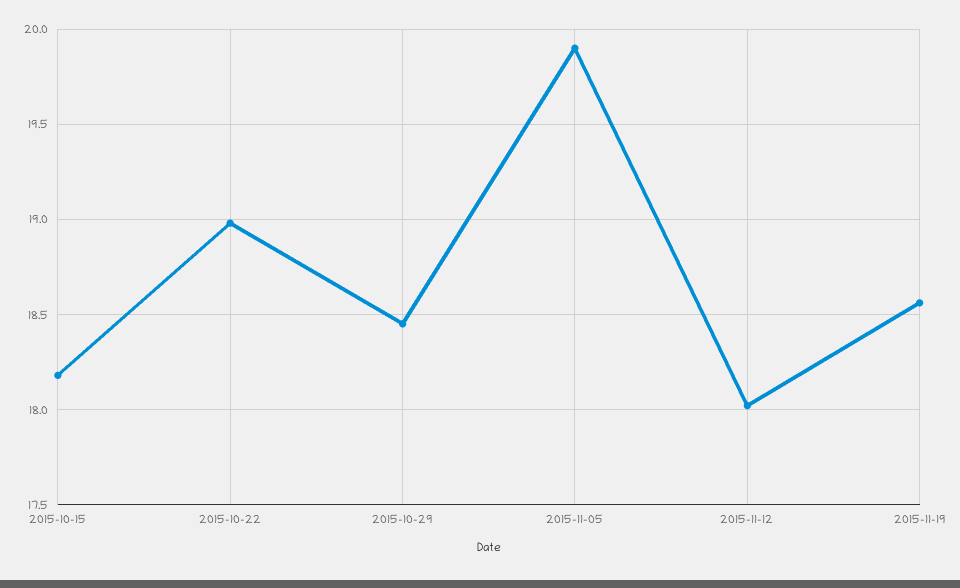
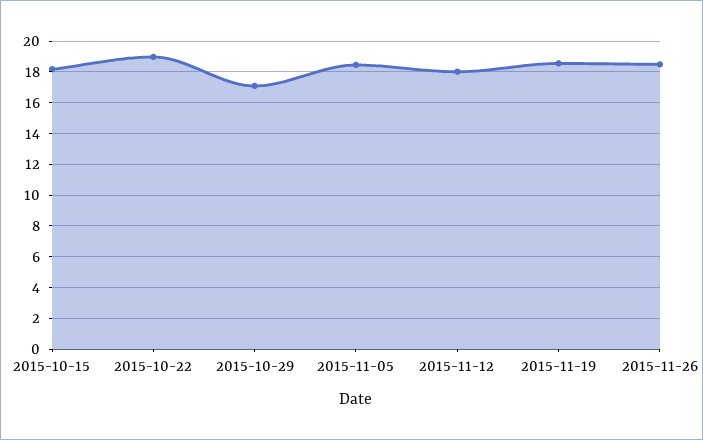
2015-10-29: 18.45 -> 17
2015-11-05: 19.9 -> 18.5
2015-11-26: none -> 18.5

